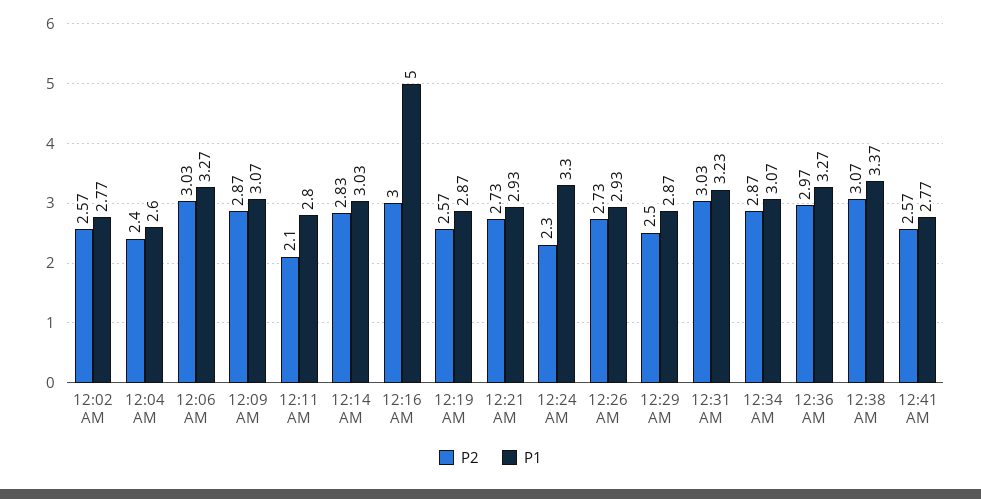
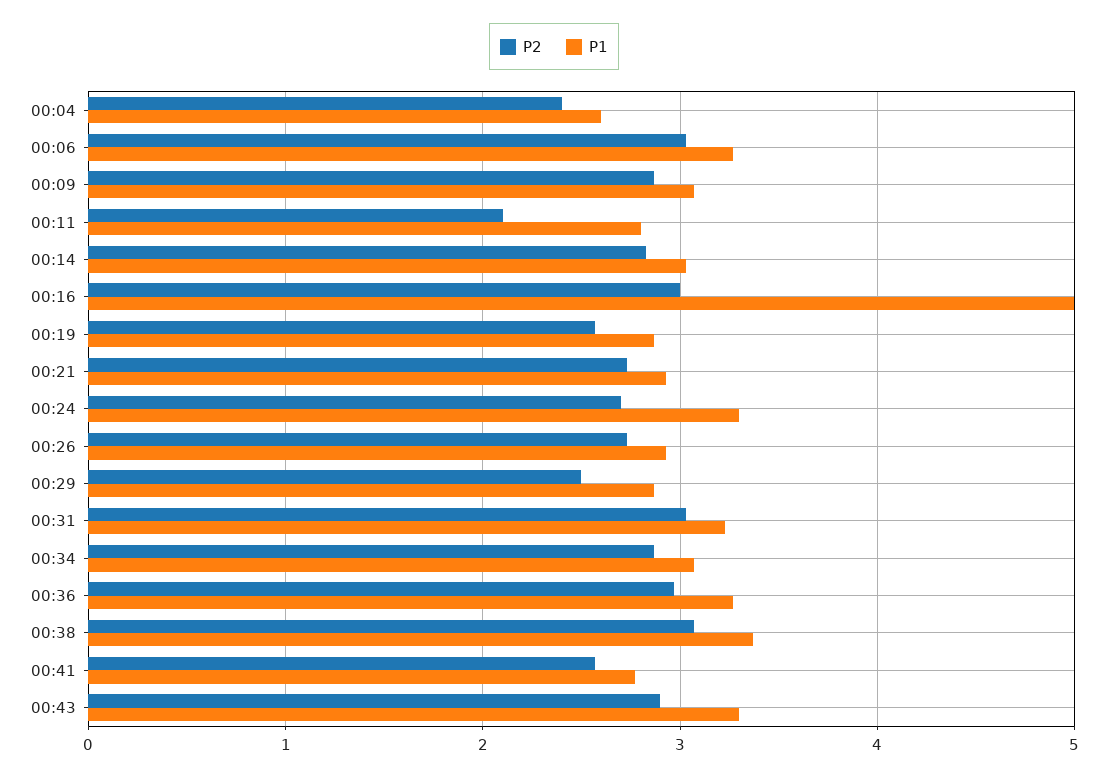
P2, 12:02 AM: 2.57 -> none
P1, 12:02 AM: 2.77 -> none
P2, 12:24 AM: 2.3 -> 2.7
P2, 00:43: none -> 2.9
P1, 00:43: none -> 3.3

